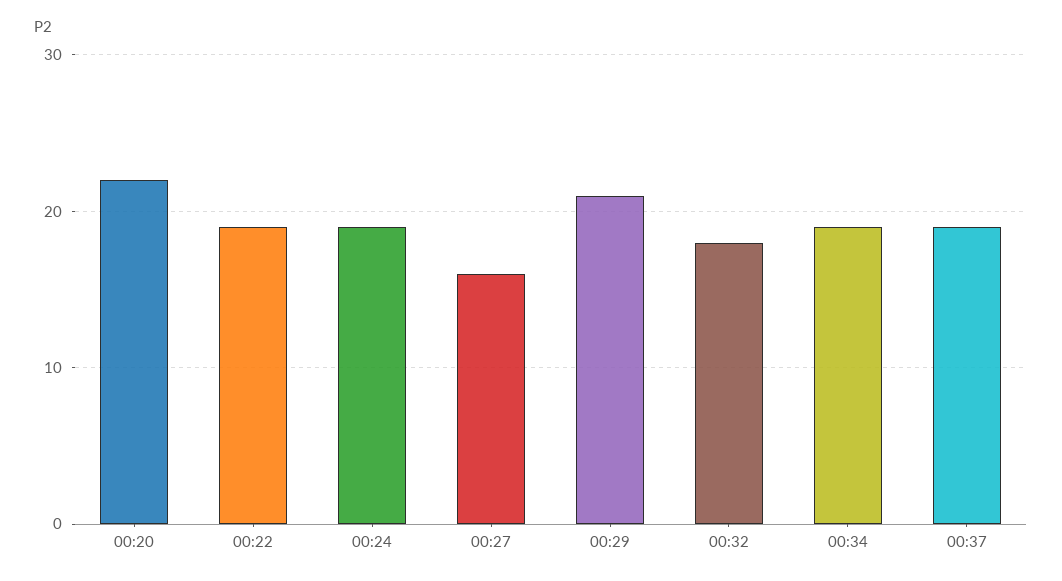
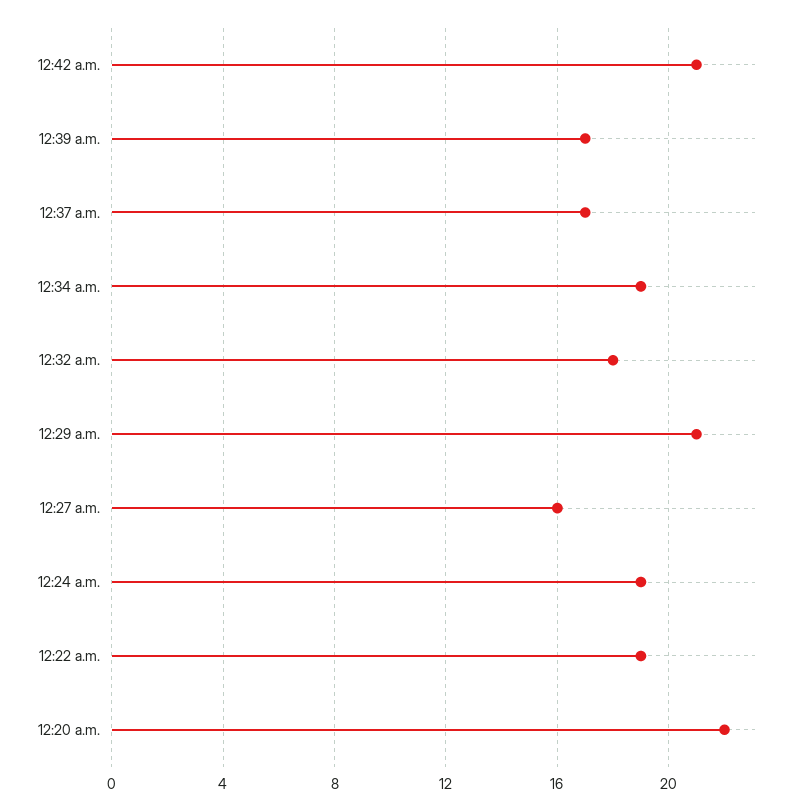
00:37: 19 -> 17
12:42 a.m.: none -> 21
12:39 a.m.: none -> 17

